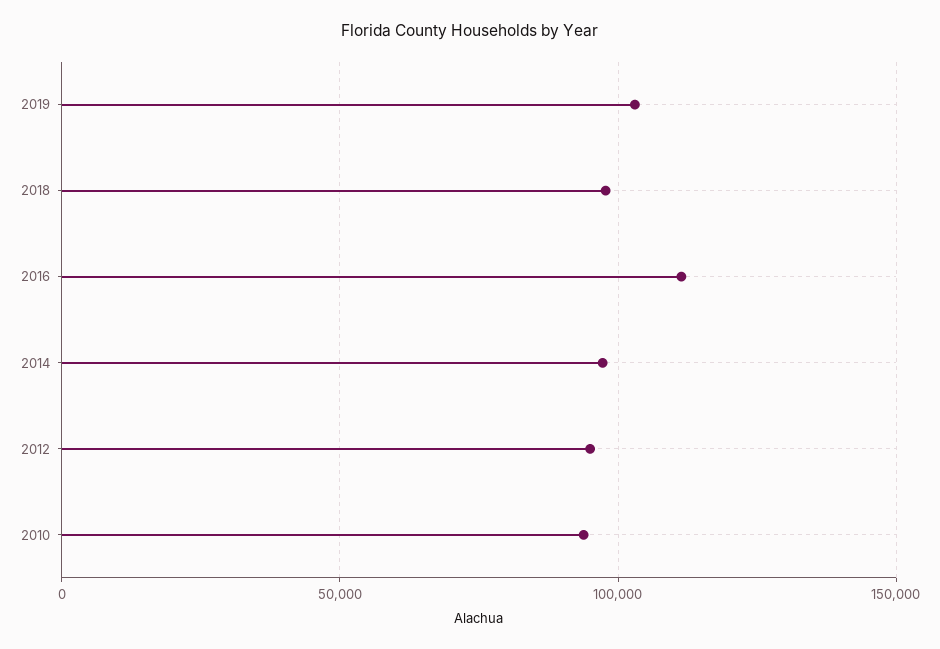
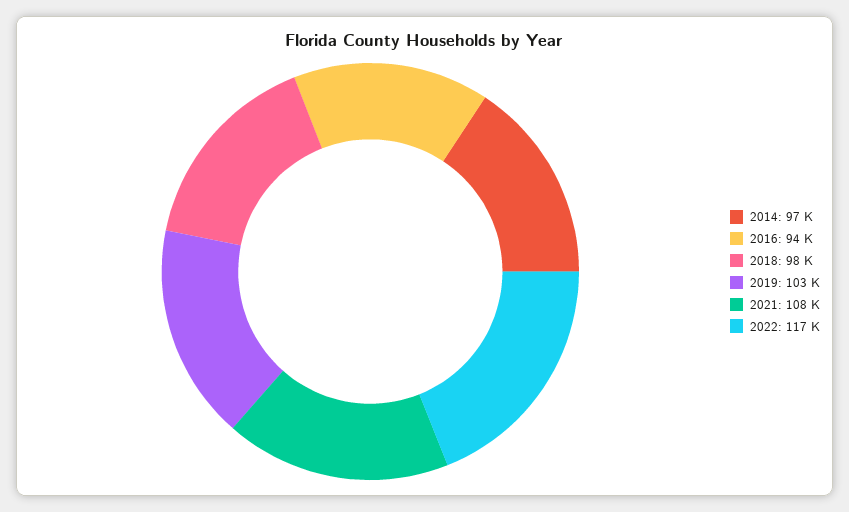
2016: 110000 -> 94000
2012: 95000 -> none
2010: 95000 -> none
2021: none -> 108000
2022: none -> 117000

